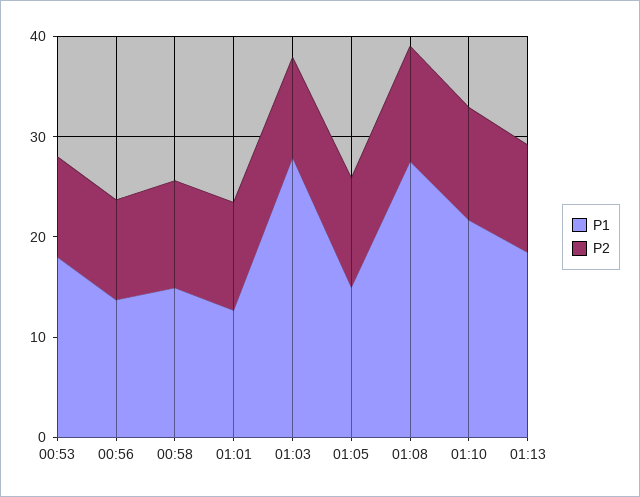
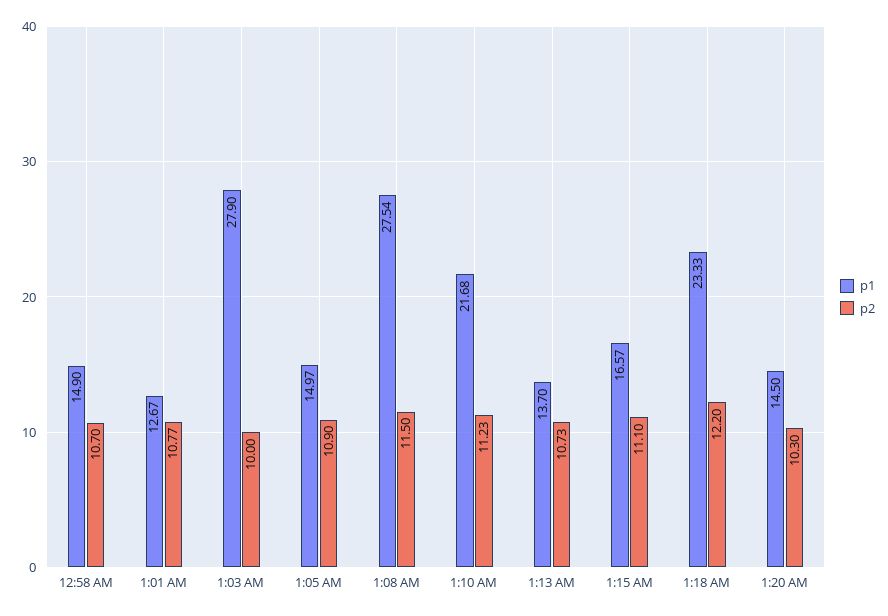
P1, 00:53: 18 -> none
P2, 00:53: 10 -> none
P1, 00:56: 14 -> none
P2, 00:56: 10 -> none
P1, 01:13: 18 -> 13.7
P1, 1:15 AM: none -> 16.57
P2, 1:15 AM: none -> 11.1
P1, 1:18 AM: none -> 23.33
P2, 1:18 AM: none -> 12.2
P1, 1:20 AM: none -> 14.5
P2, 1:20 AM: none -> 10.3

